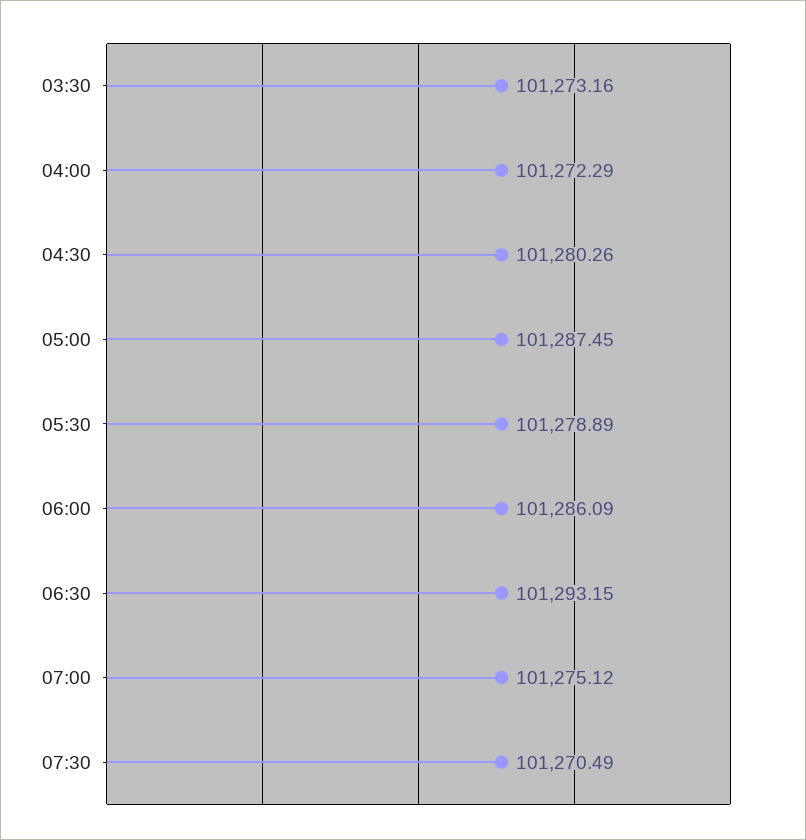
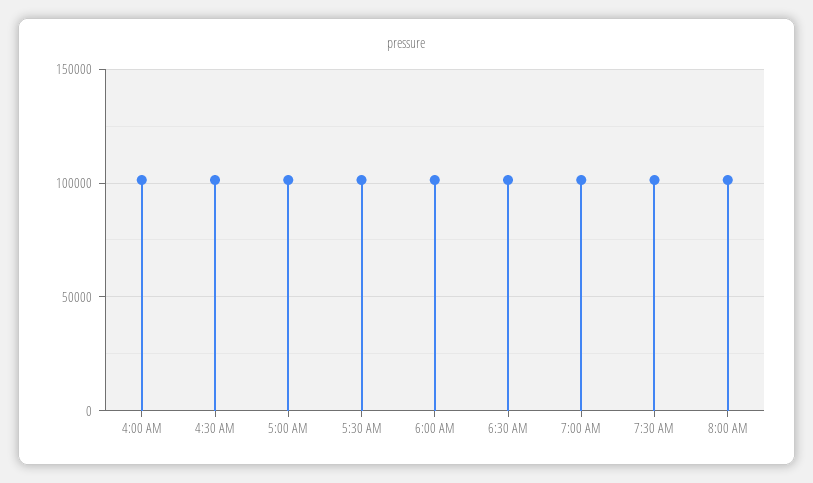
03:30: 101273.16 -> none
8:00 AM: none -> 100000

